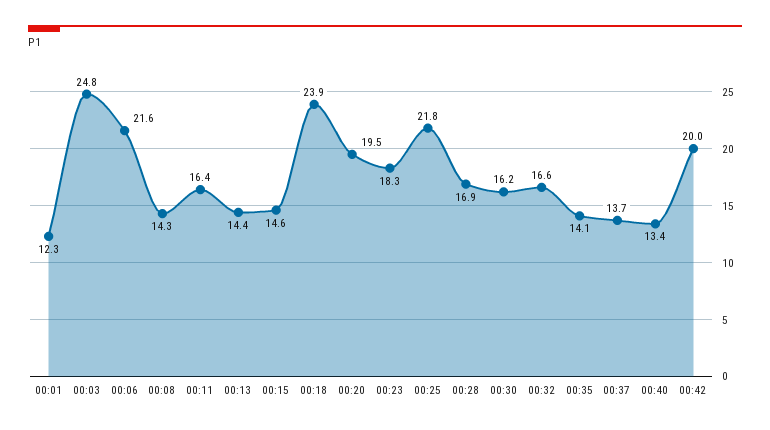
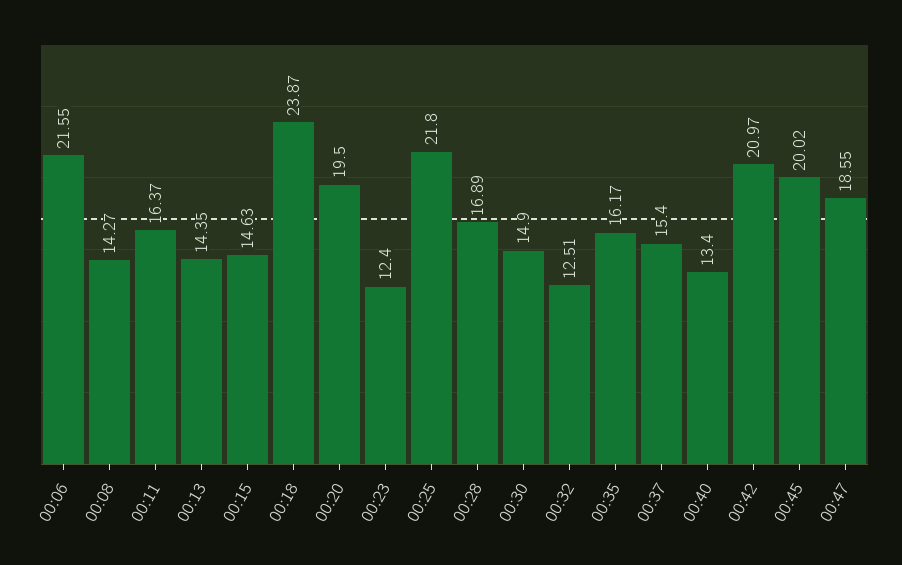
00:01: 12.3 -> none
00:03: 24.8 -> none
00:23: 18.3 -> 12.4
00:30: 16.2 -> 14.9
00:32: 16.6 -> 12.51
00:35: 14.1 -> 16.17
00:37: 13.7 -> 15.4
00:42: 20 -> 20.97
00:45: none -> 20.02
00:47: none -> 18.55

